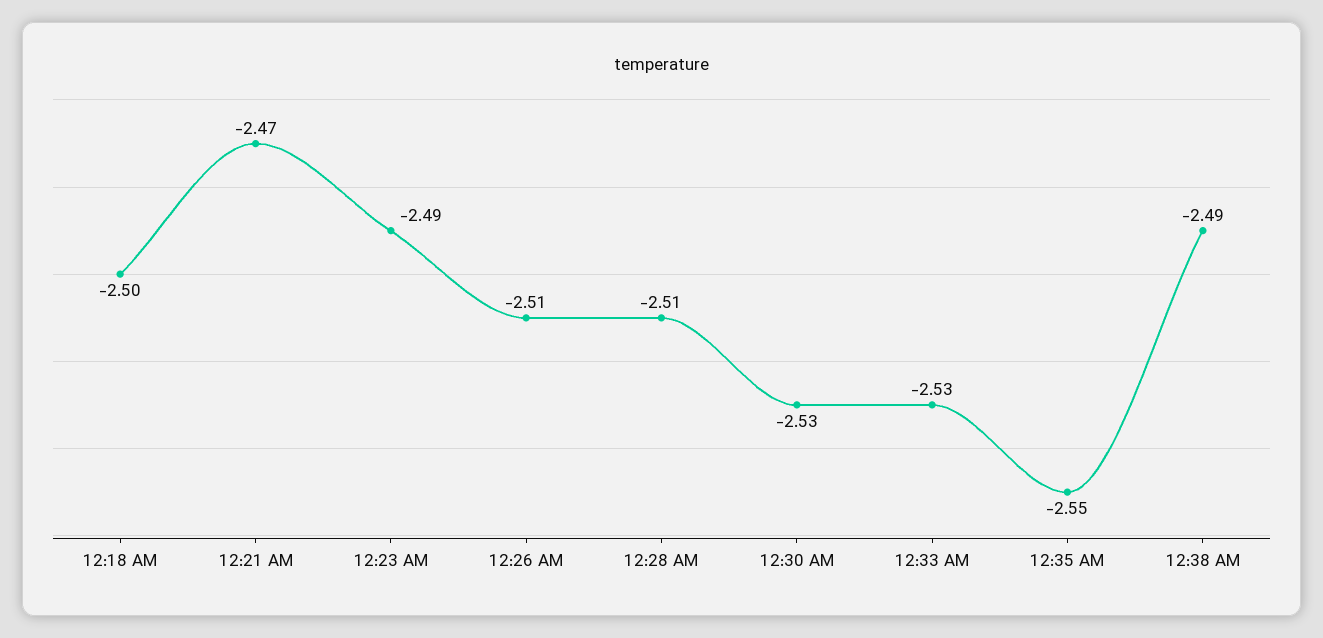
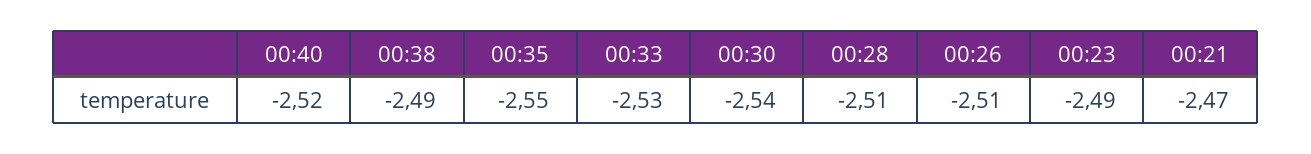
12:18 AM: -2.5 -> none
12:30 AM: -2.53 -> -2.54
00:40: none -> -2.52

